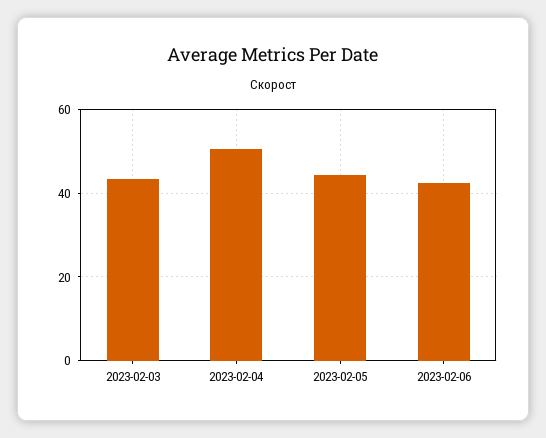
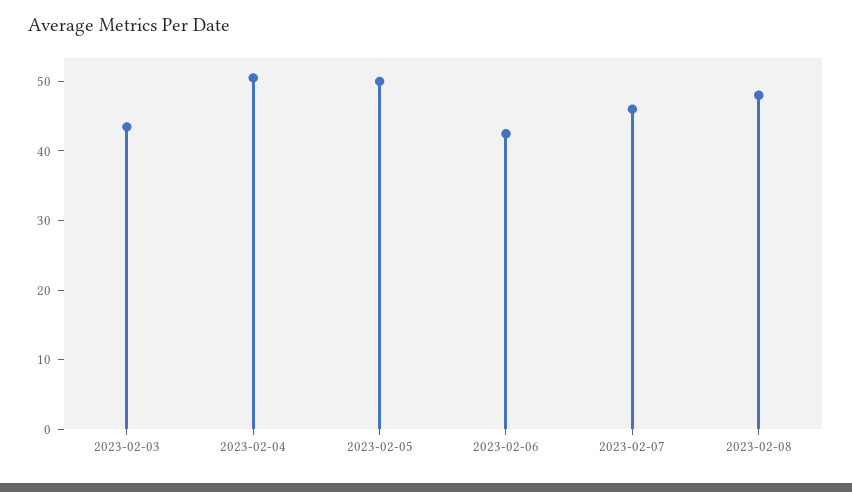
2023-02-05: 44 -> 50
2023-02-07: none -> 46
2023-02-08: none -> 48

